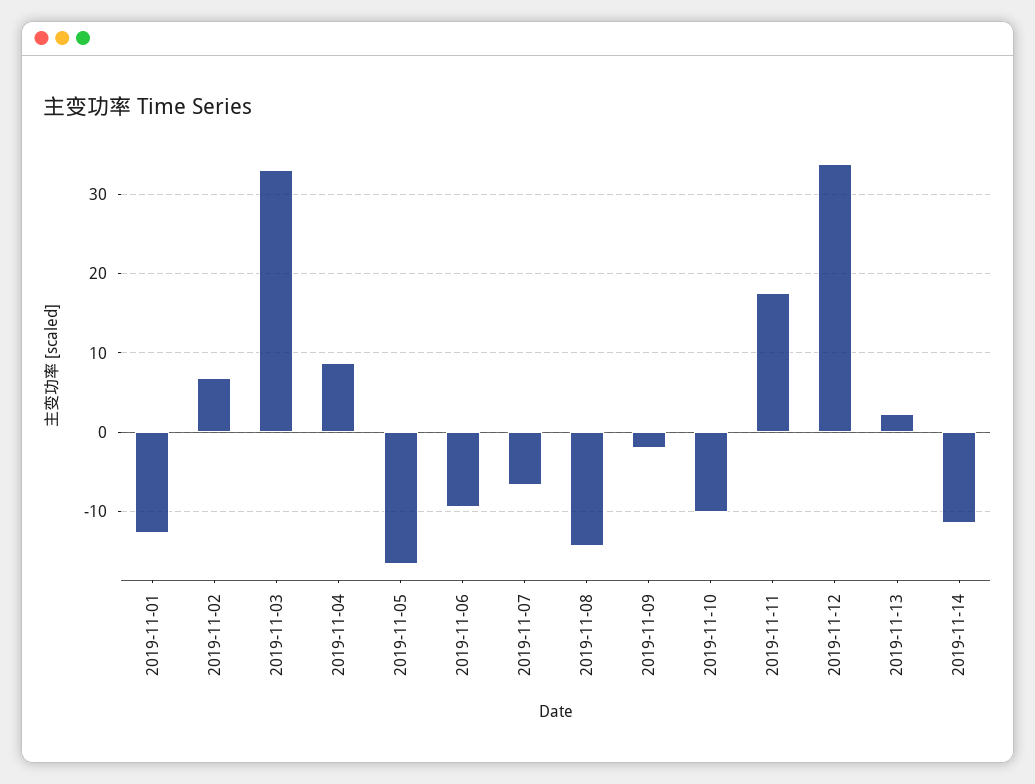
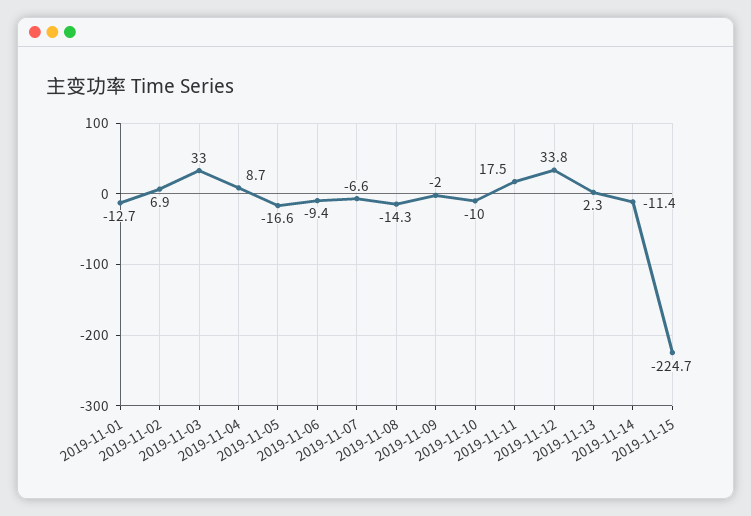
2019-11-15: none -> -224.7

